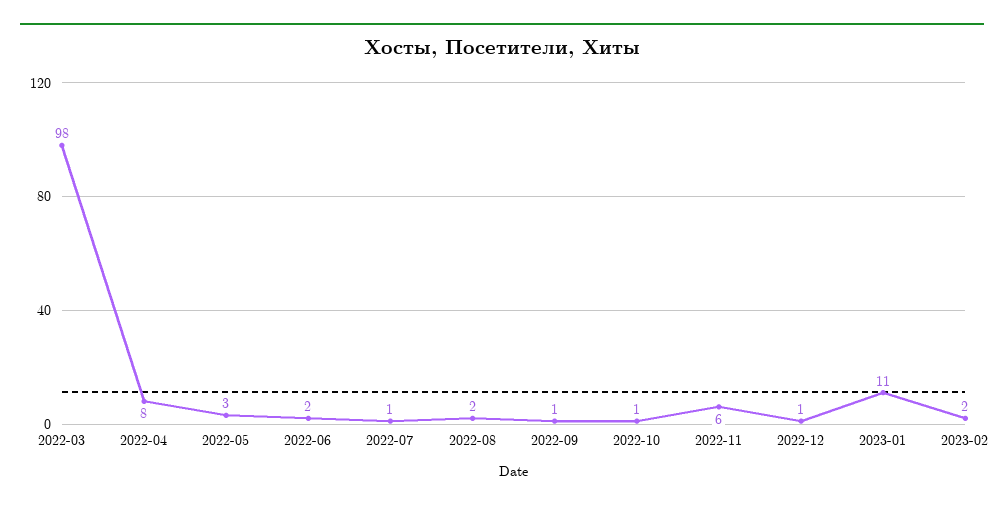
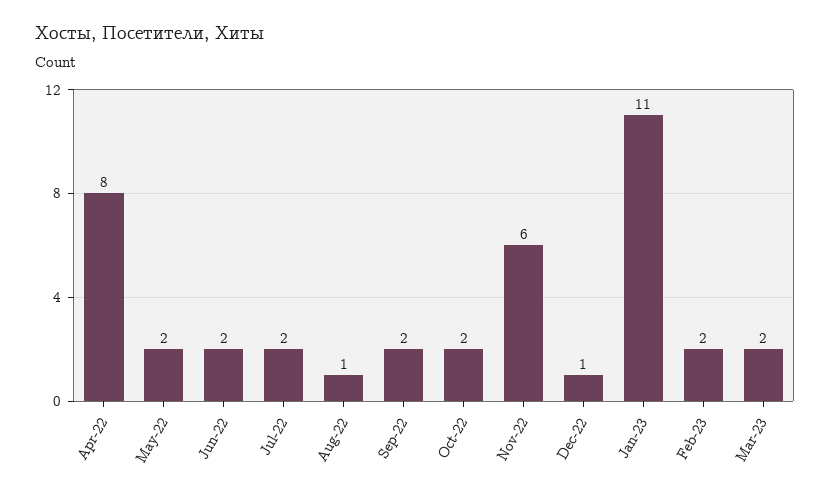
2022-03: 98 -> none
2022-05: 3 -> 2
2022-07: 1 -> 2
2022-08: 2 -> 1
2022-09: 1 -> 2
2022-10: 1 -> 2
Mar-23: none -> 2

